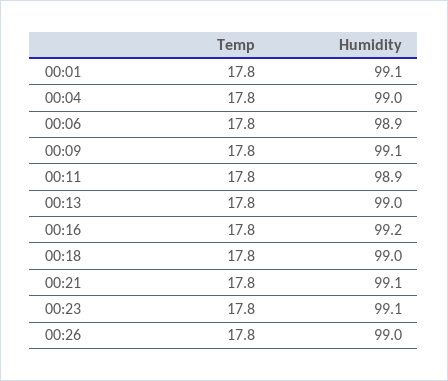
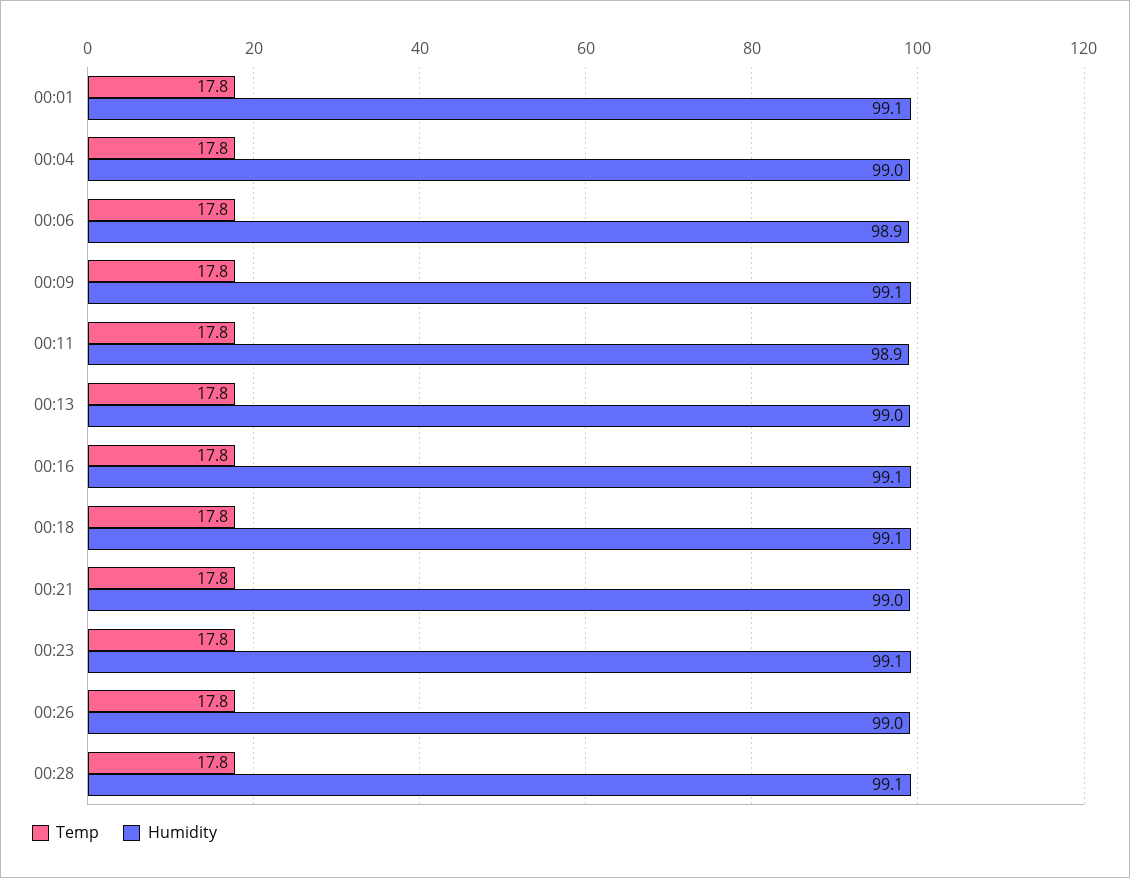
Humidity, 00:16: 99.2 -> 99.1
Humidity, 00:18: 99 -> 99.1
Humidity, 00:21: 99.1 -> 99
Temp, 00:28: none -> 17.8
Humidity, 00:28: none -> 99.1

